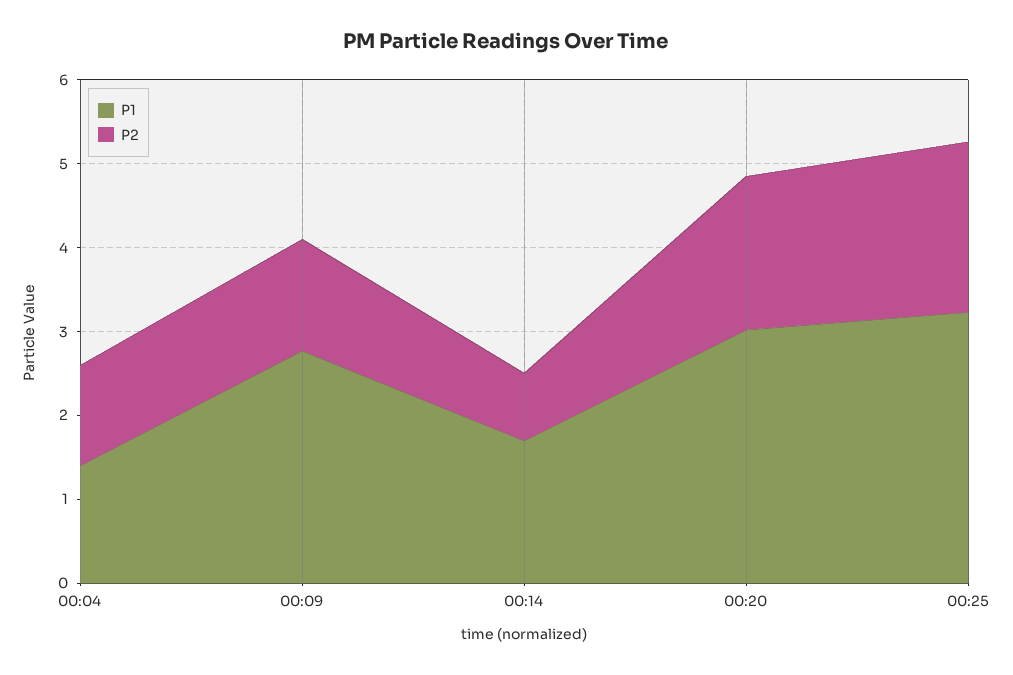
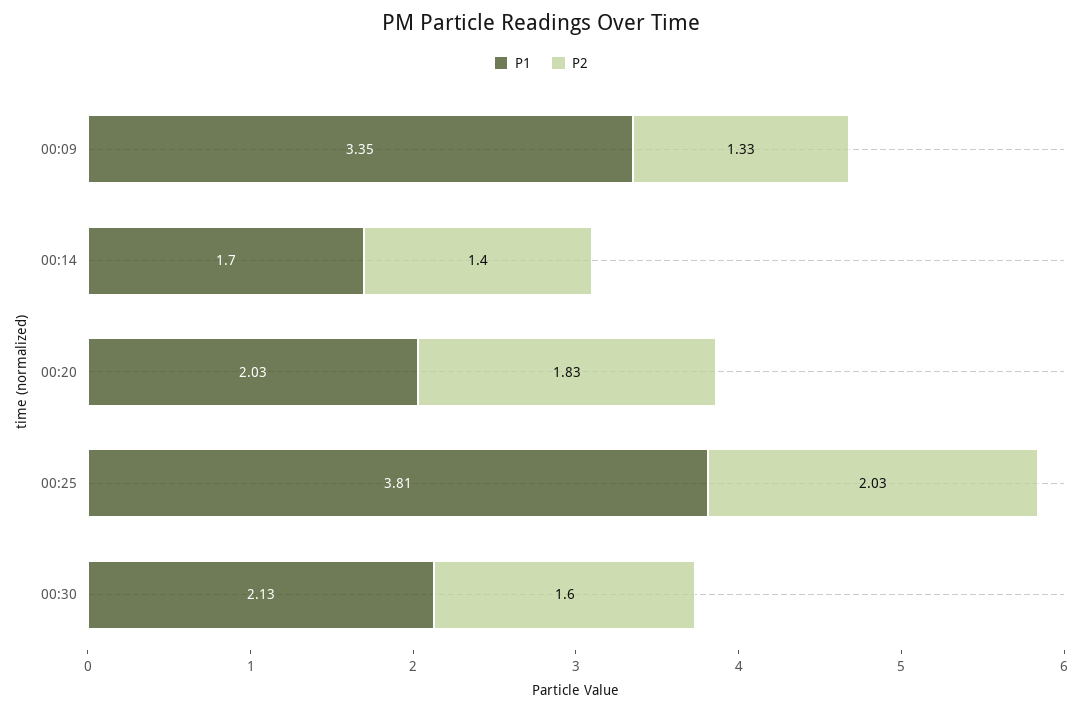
P1, 00:04: 1.4 -> none
P2, 00:04: 1.2 -> none
P1, 00:09: 2.8 -> 3.35
P2, 00:14: 0.8 -> 1.4
P1, 00:20: 3 -> 2.03
P1, 00:25: 3.2 -> 3.81
P1, 00:30: none -> 2.13
P2, 00:30: none -> 1.6

